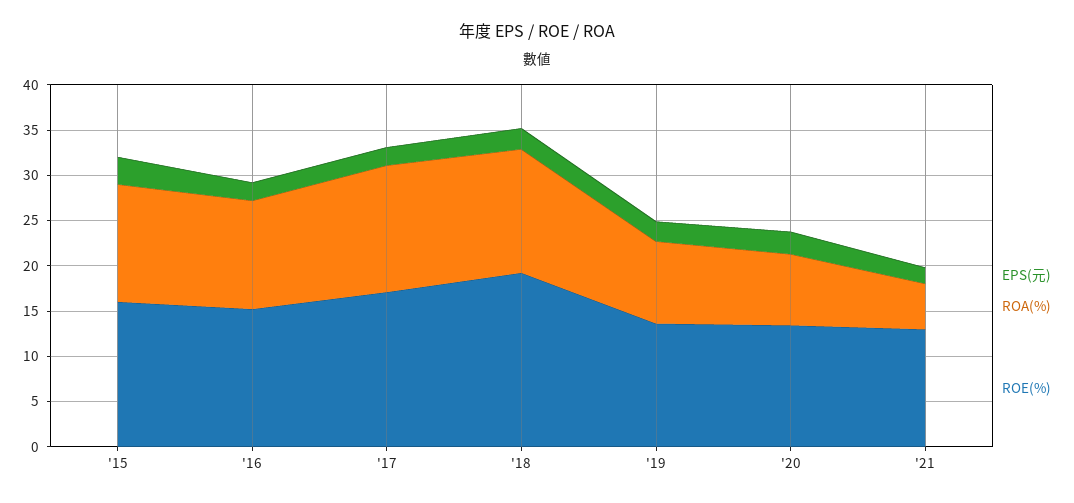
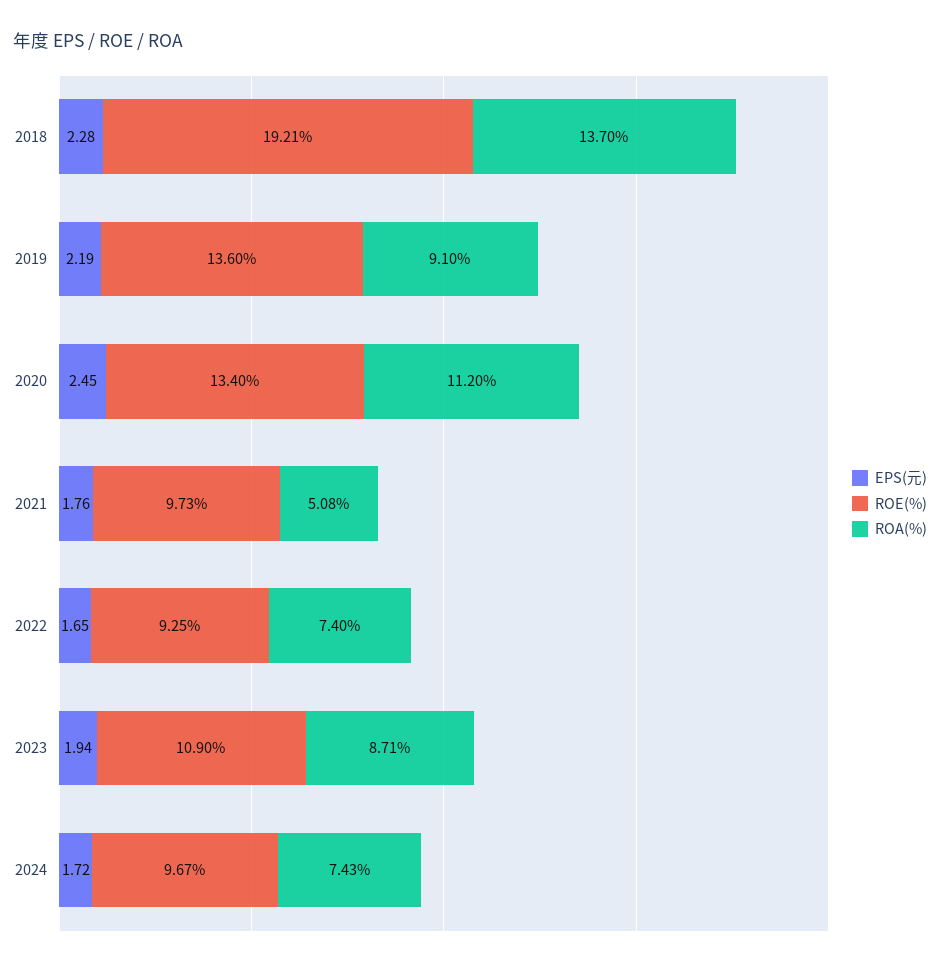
EPS(元), '15: 3 -> none
ROA(%), '15: 13 -> none
ROE(%), '15: 16 -> none
EPS(元), '16: 2 -> none
ROA(%), '16: 12 -> none
ROE(%), '16: 15 -> none
EPS(元), '17: 2 -> none
ROA(%), '17: 14 -> none
ROE(%), '17: 17 -> none
ROA(%), '20: 8 -> 11.2
ROE(%), '21: 13 -> 9.73
EPS(元), 2022: none -> 1.65
ROE(%), 2022: none -> 9.25
ROA(%), 2022: none -> 7.4
EPS(元), 2023: none -> 1.94
ROE(%), 2023: none -> 10.9
ROA(%), 2023: none -> 8.71
EPS(元), 2024: none -> 1.72
ROE(%), 2024: none -> 9.67
ROA(%), 2024: none -> 7.43

